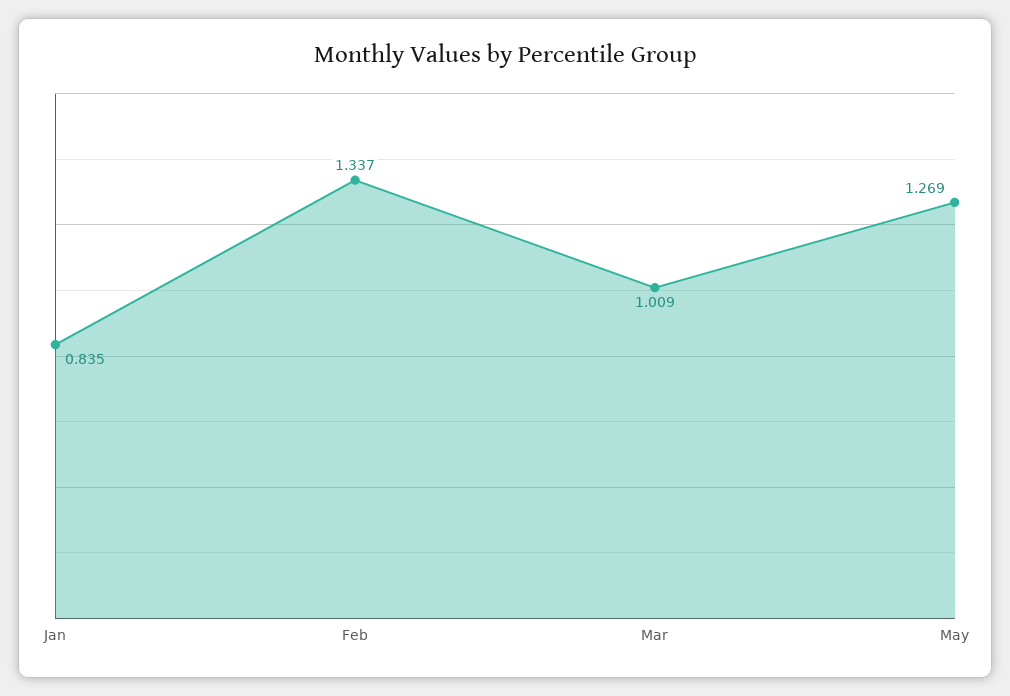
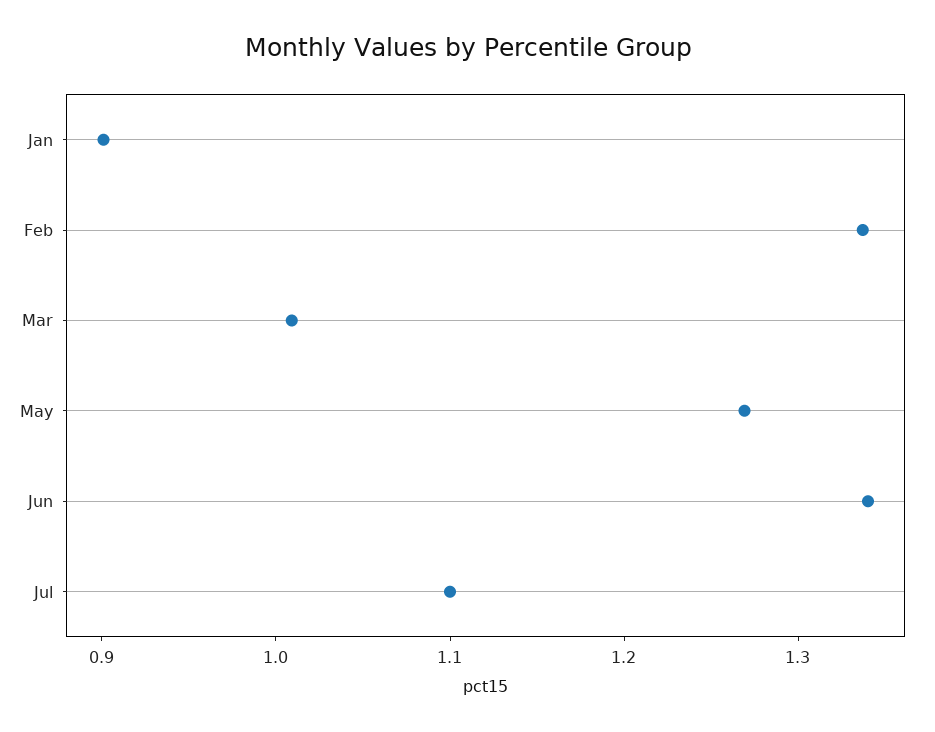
Jan: 0.835 -> 0.9
Jun: none -> 1.34
Jul: none -> 1.1

